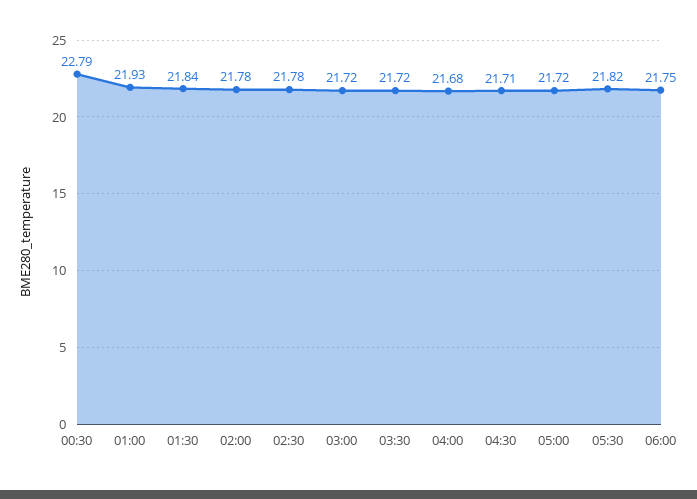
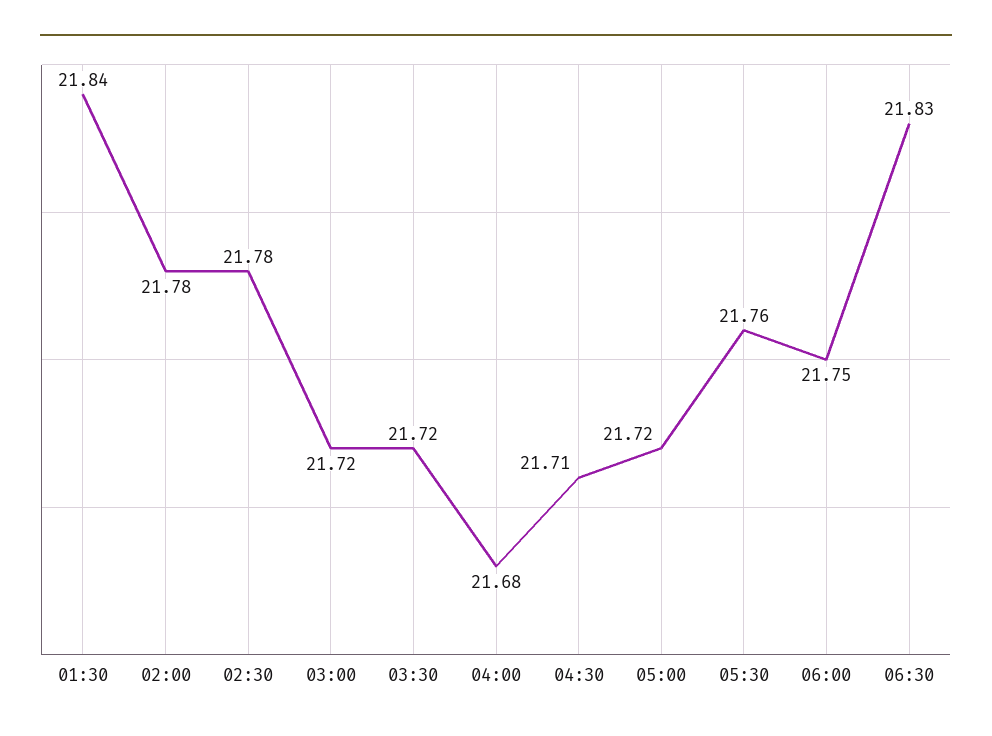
00:30: 22.79 -> none
01:00: 21.93 -> none
05:30: 21.82 -> 21.76
06:30: none -> 21.83

